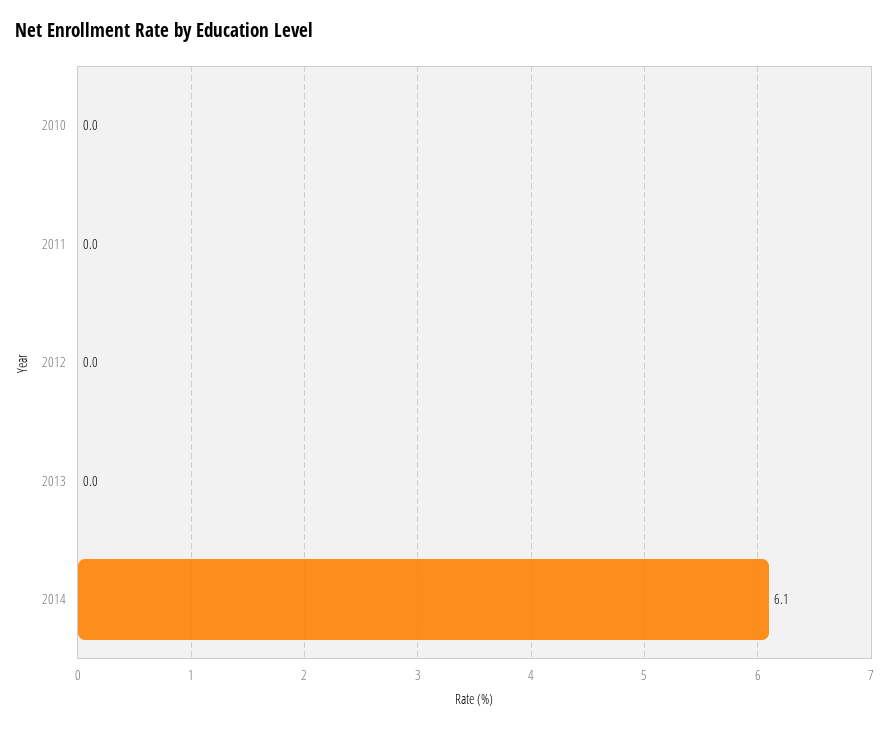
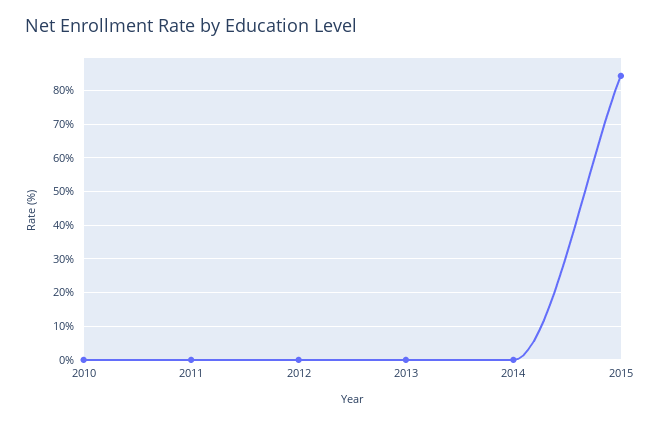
2014: 6.1 -> 0
2015: none -> 84

